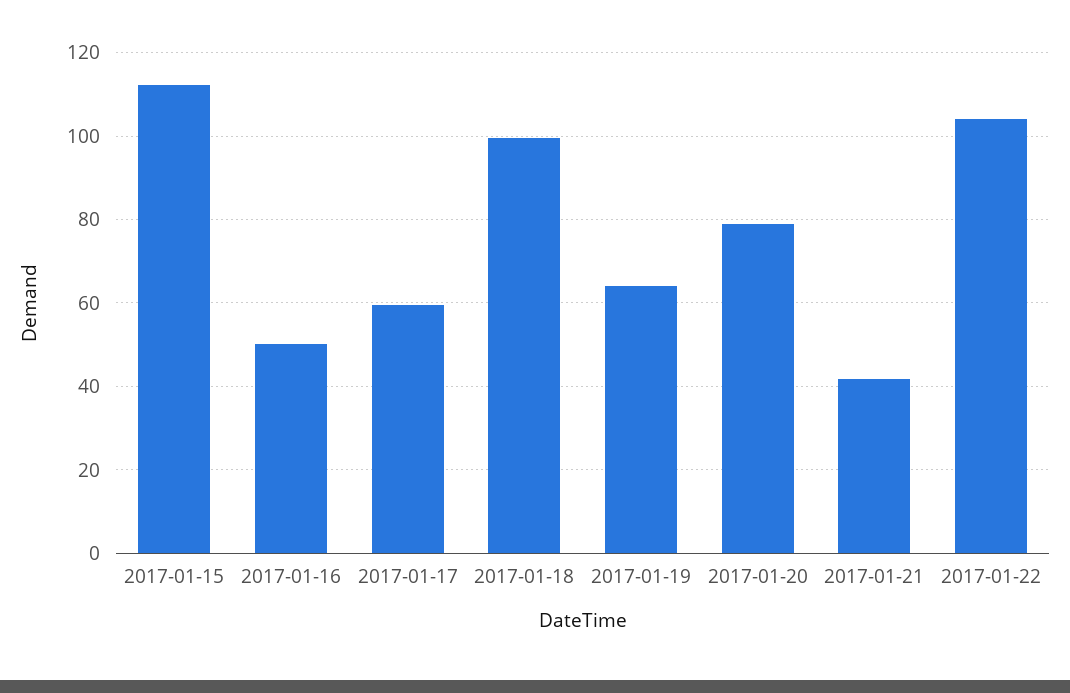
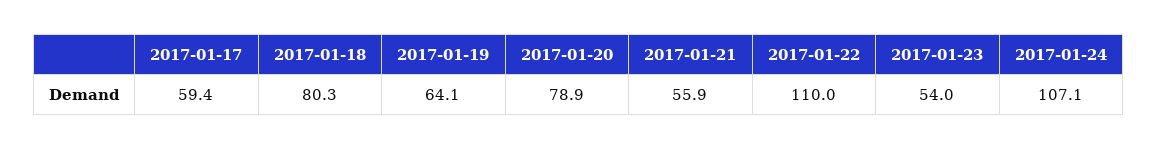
2017-01-15: 112 -> none
2017-01-16: 50 -> none
2017-01-18: 100 -> 80.3
2017-01-21: 42 -> 55.9
2017-01-22: 104 -> 110
2017-01-23: none -> 54
2017-01-24: none -> 107.1

